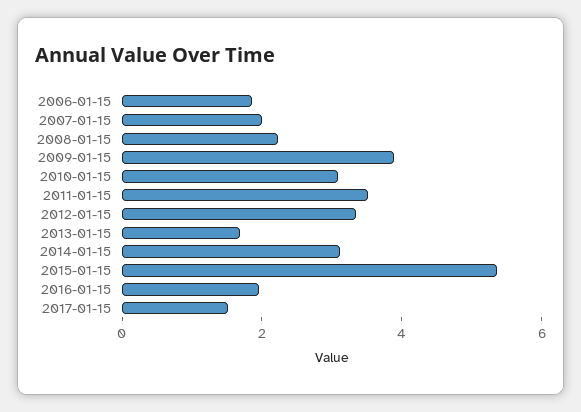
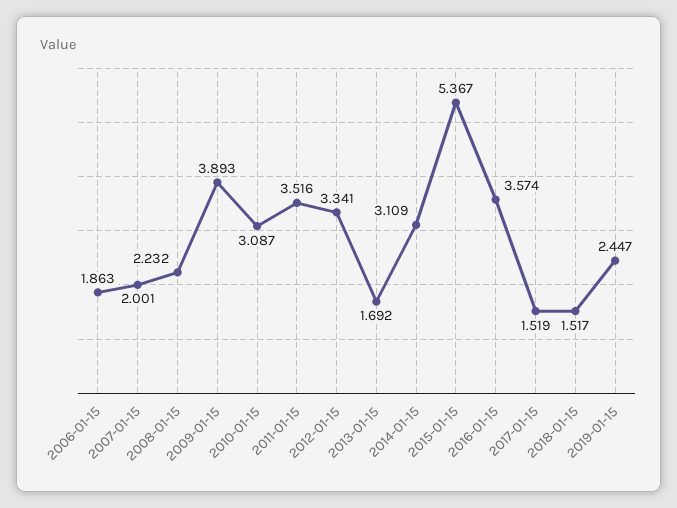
2016-01-15: 2 -> 3.574
2018-01-15: none -> 1.517
2019-01-15: none -> 2.447

